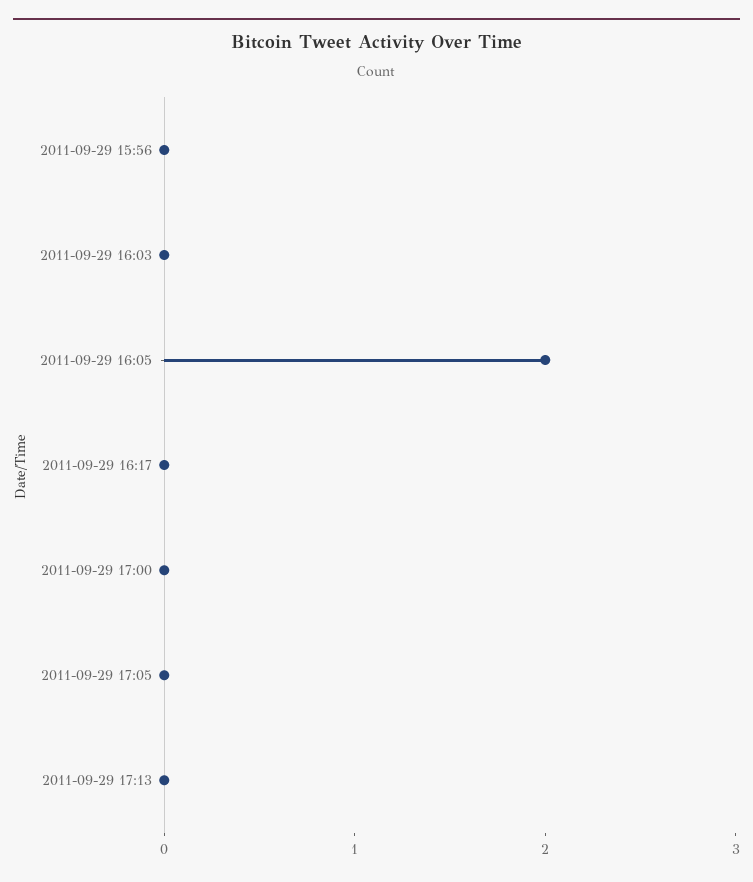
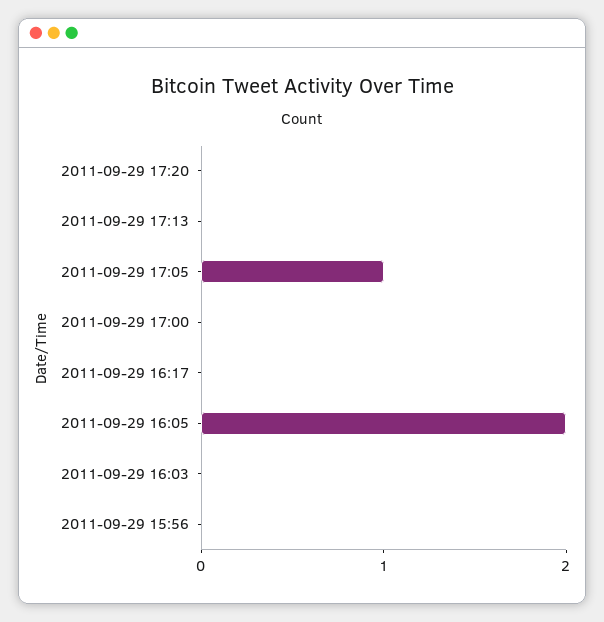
2011-09-29 17:05: 0 -> 1
2011-09-29 17:20: none -> 0

